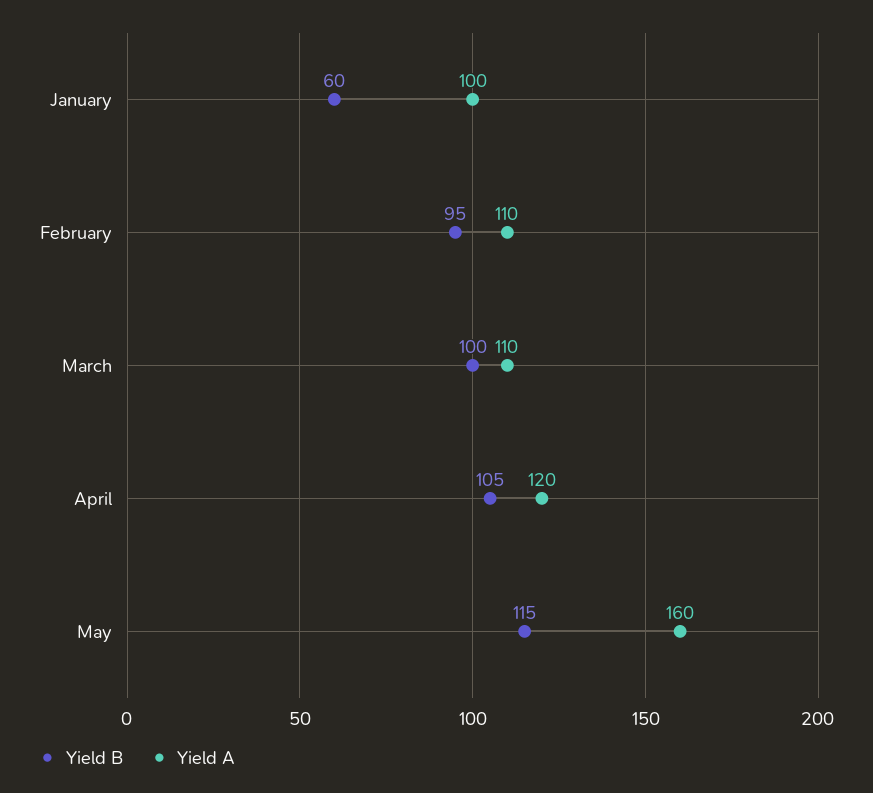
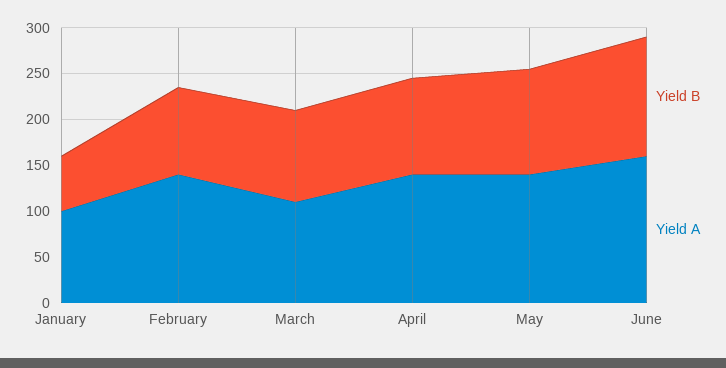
Yield A, February: 110 -> 140
Yield A, April: 120 -> 140
Yield A, May: 160 -> 140
Yield B, June: none -> 130
Yield A, June: none -> 160

